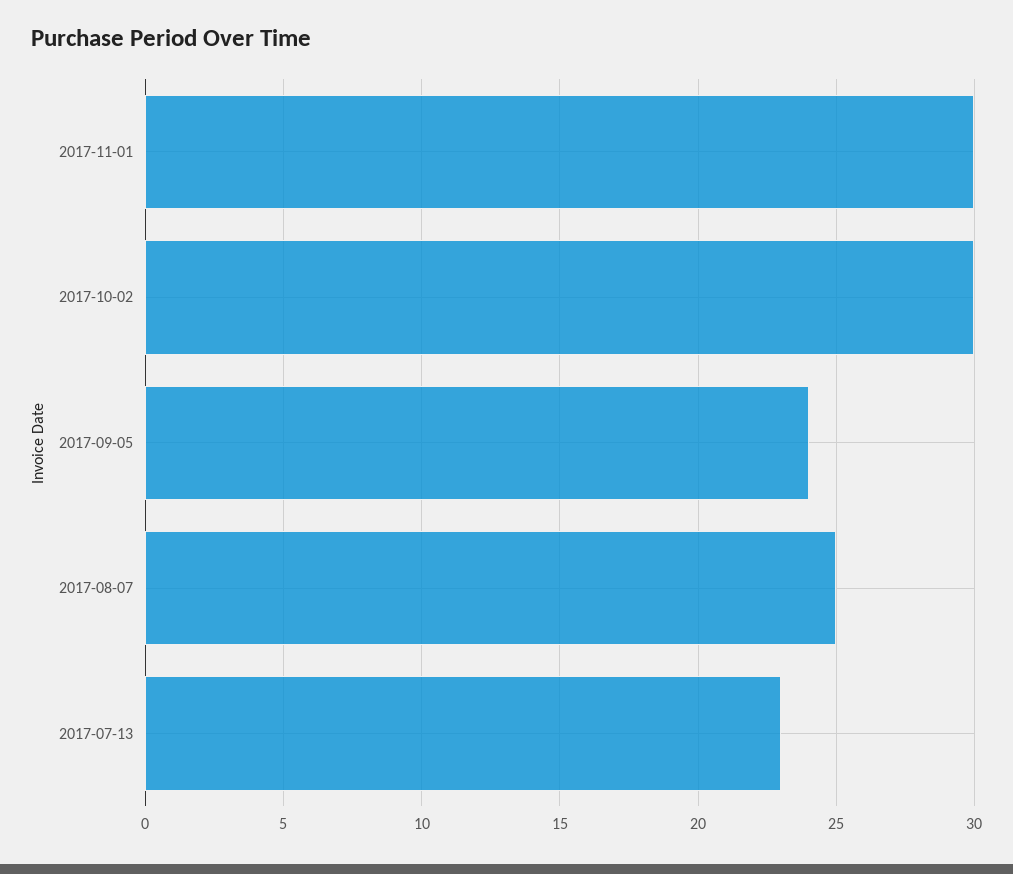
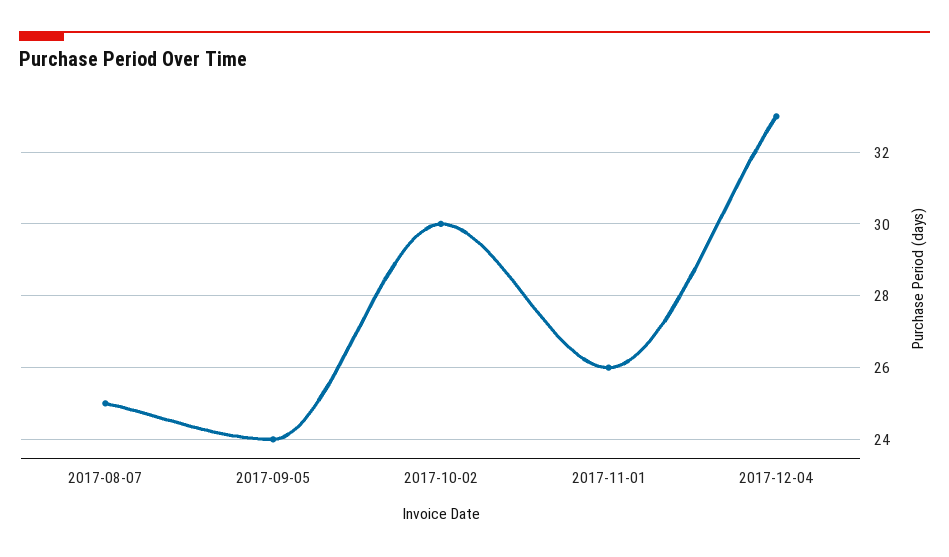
2017-11-01: 30 -> 26
2017-07-13: 23 -> none
2017-12-04: none -> 33

